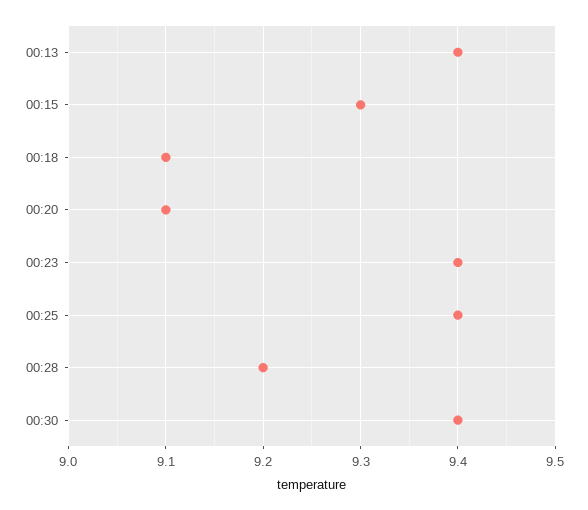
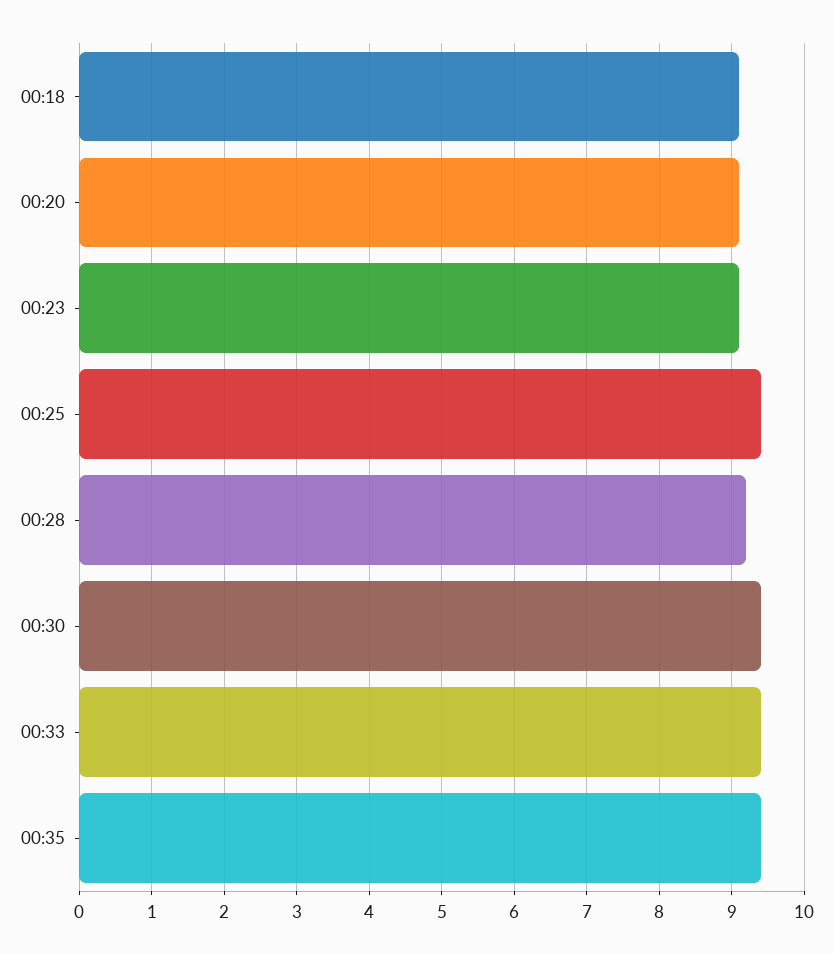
00:13: 9.4 -> none
00:15: 9.3 -> none
00:23: 9.4 -> 9.1
00:33: none -> 9.4
00:35: none -> 9.4

